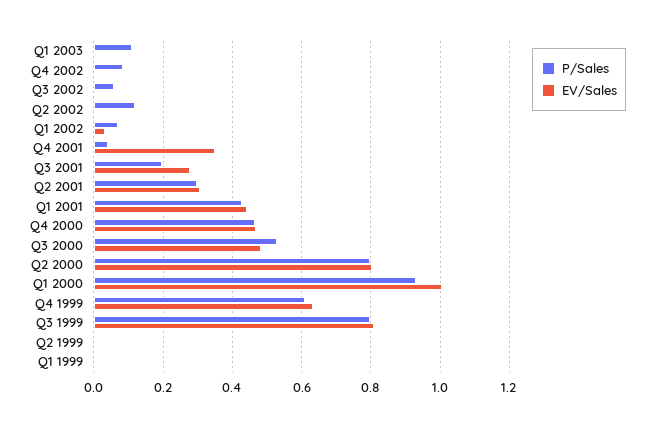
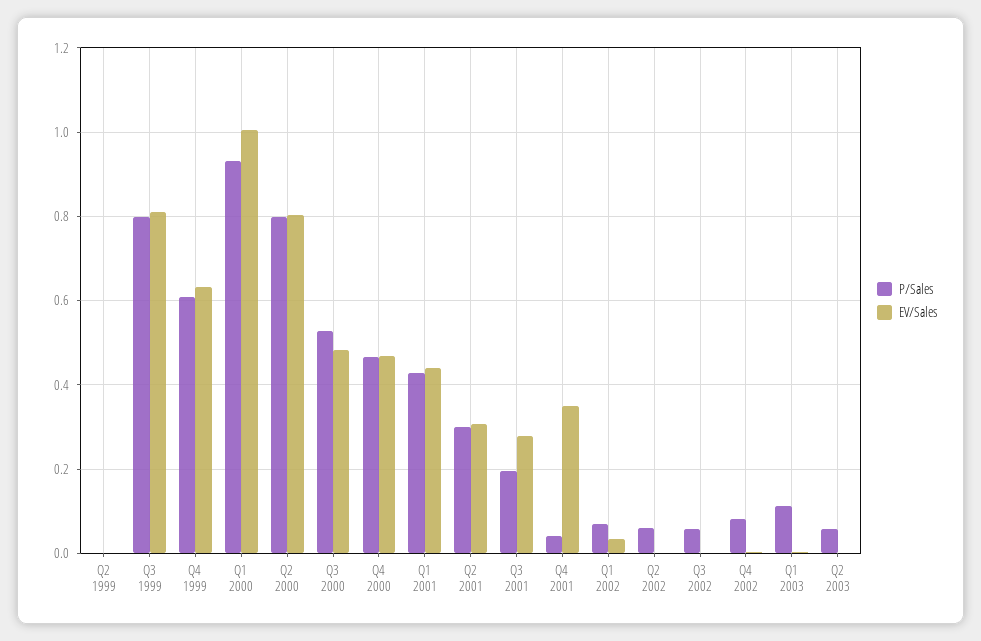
P/Sales, Q2 2002: 0.12 -> 0.06
P/Sales, Q1 1999: 0 -> none
EV/Sales, Q1 1999: 0 -> none
P/Sales, Q2 2003: none -> 0.06
EV/Sales, Q2 2003: none -> 0

